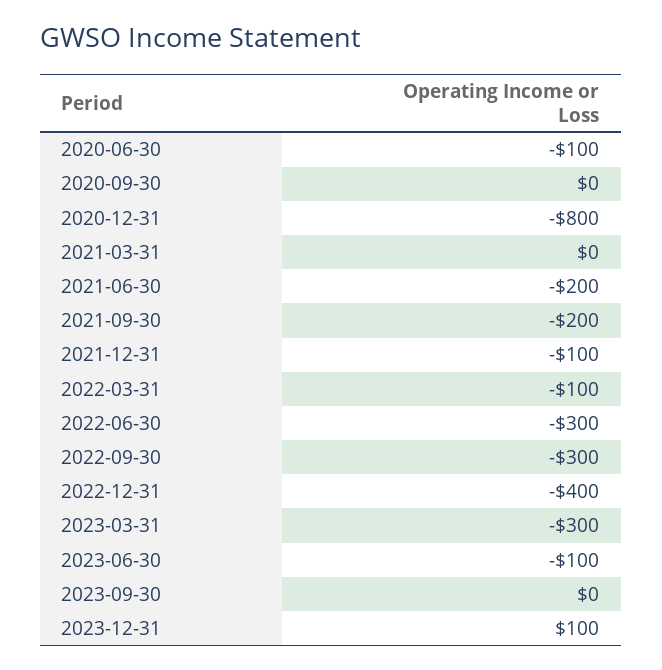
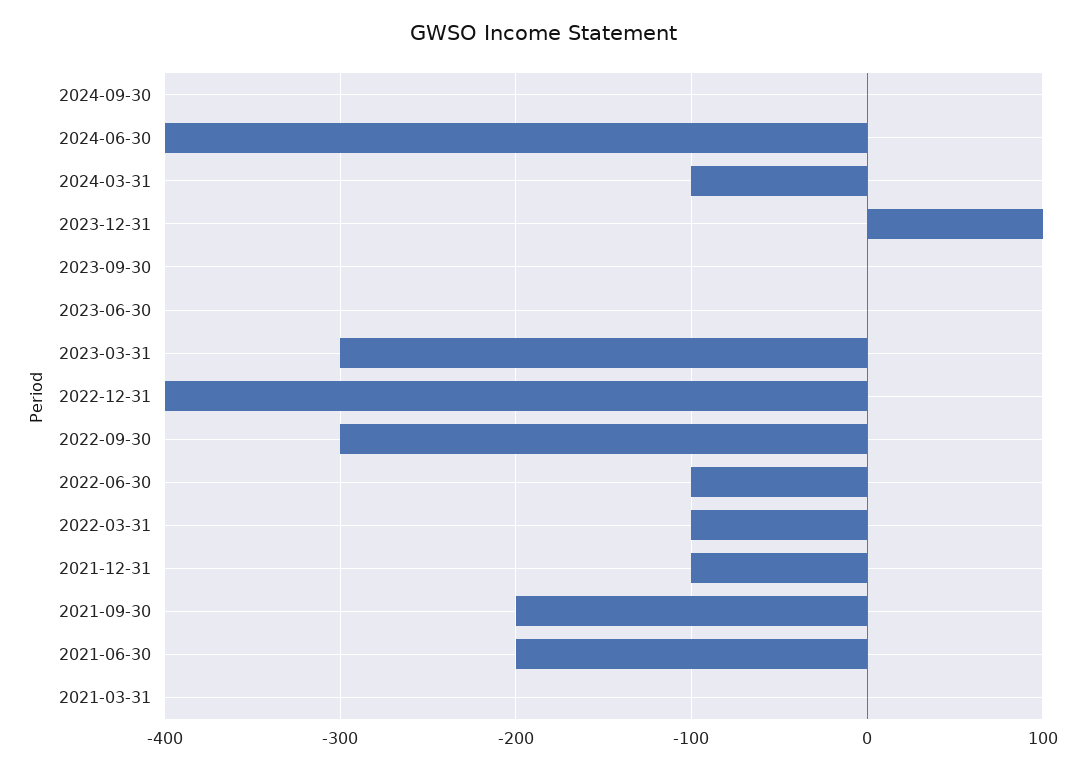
2020-06-30: -100 -> none
2020-09-30: 0 -> none
2020-12-31: -800 -> none
2022-06-30: -300 -> -100
2023-06-30: -100 -> 0
2024-09-30: none -> 0
2024-06-30: none -> -400
2024-03-31: none -> -100

